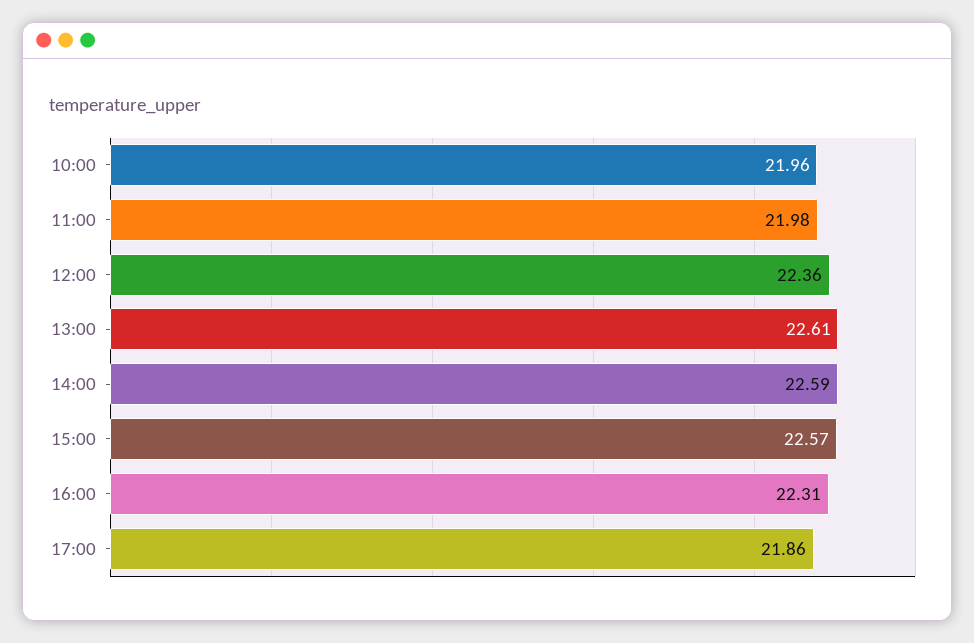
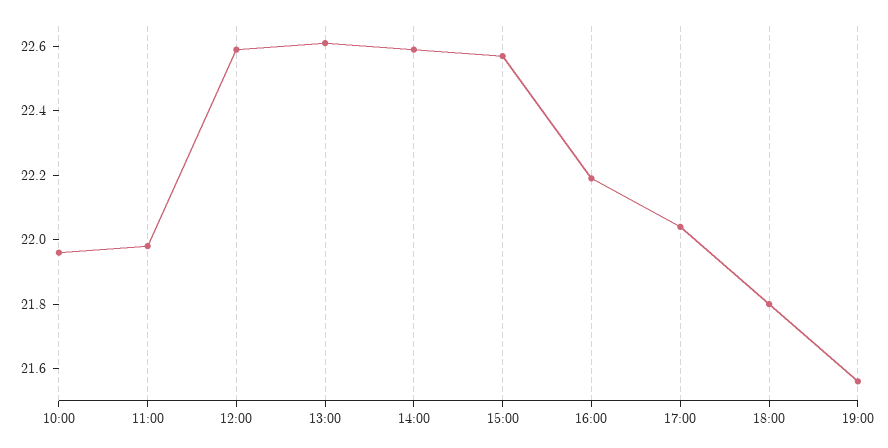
12:00: 22.36 -> 22.6
16:00: 22.31 -> 22.2
17:00: 21.86 -> 22.05
18:00: none -> 21.8
19:00: none -> 21.55

